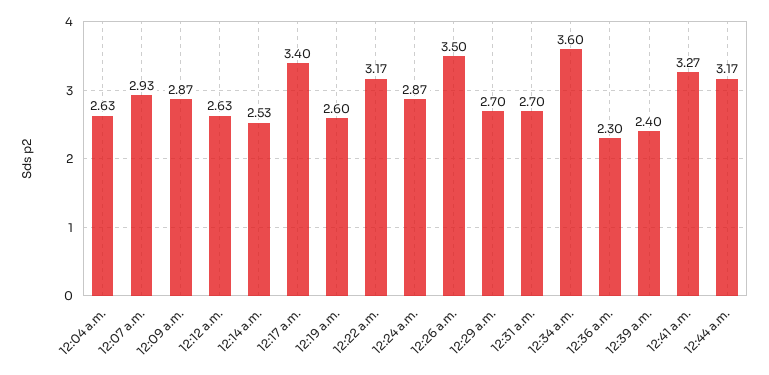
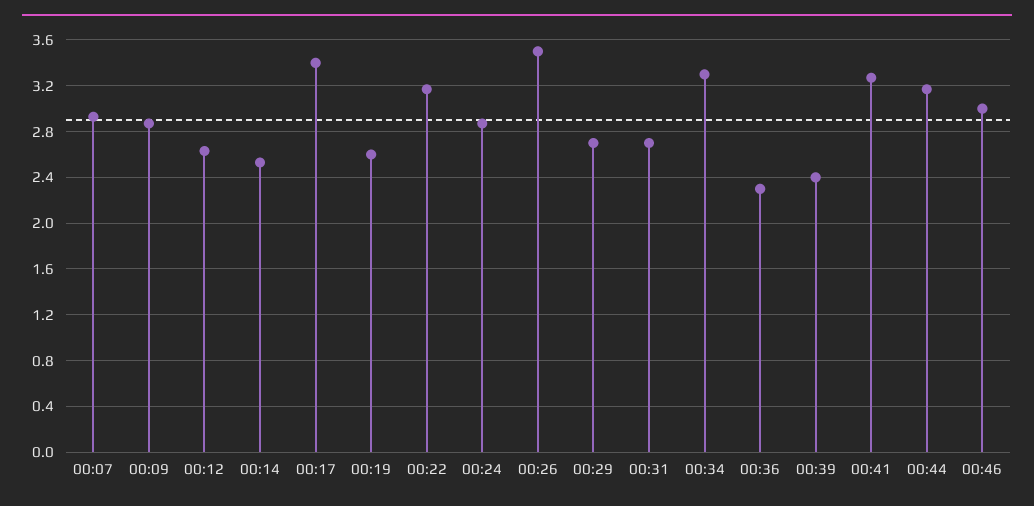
12:04 a.m.: 2.63 -> none
12:34 a.m.: 3.6 -> 3.3
00:46: none -> 3

